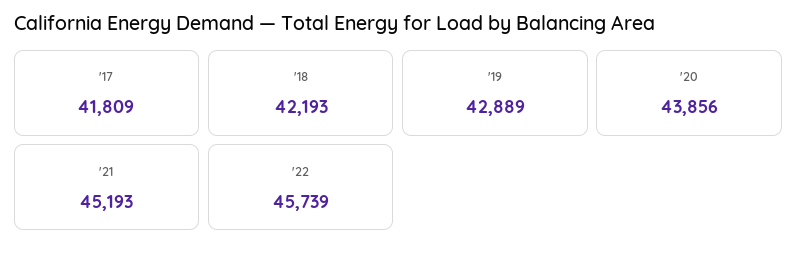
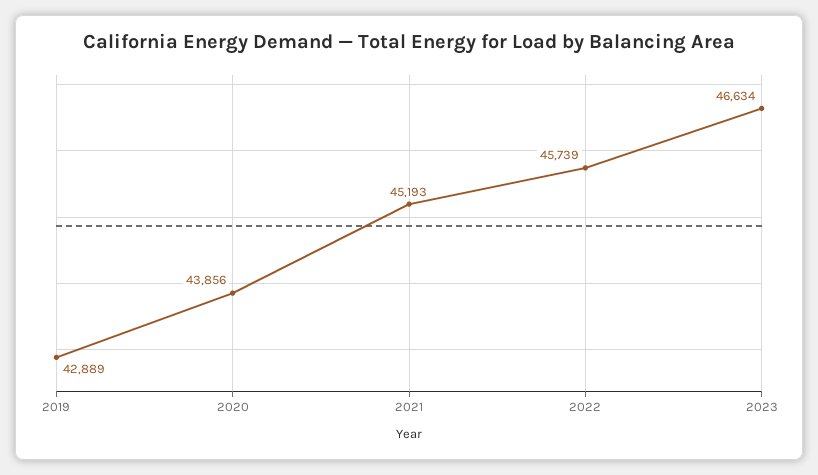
'17: 41809 -> none
'18: 42193 -> none
2023: none -> 46634

